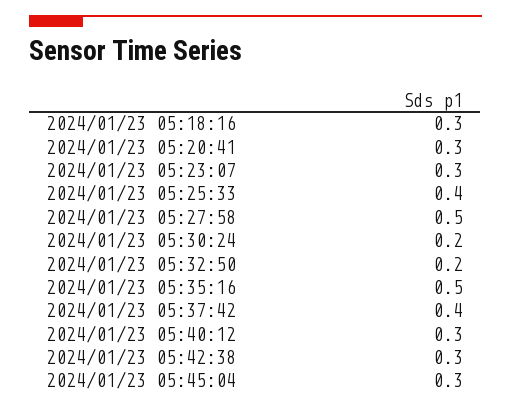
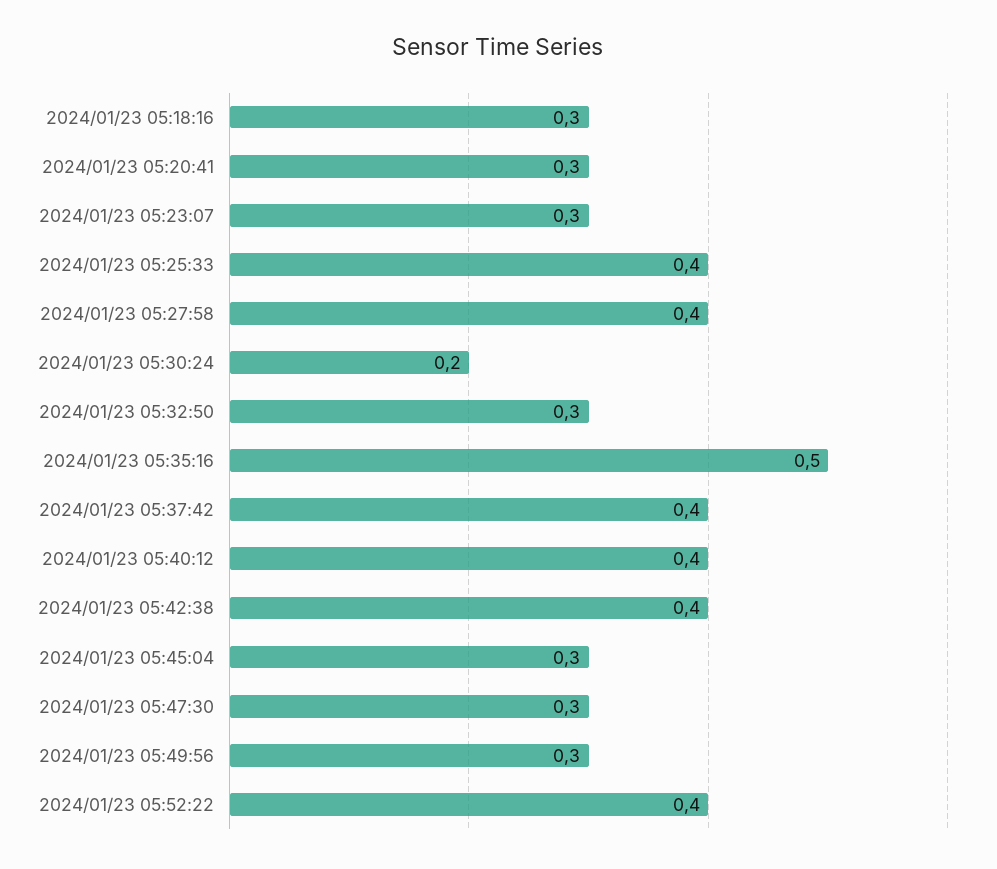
2024/01/23 05:27:58: 0.5 -> 0.4
2024/01/23 05:32:50: 0.2 -> 0.3
2024/01/23 05:40:12: 0.3 -> 0.4
2024/01/23 05:42:38: 0.3 -> 0.4
2024/01/23 05:47:30: none -> 0.3
2024/01/23 05:49:56: none -> 0.3
2024/01/23 05:52:22: none -> 0.4

